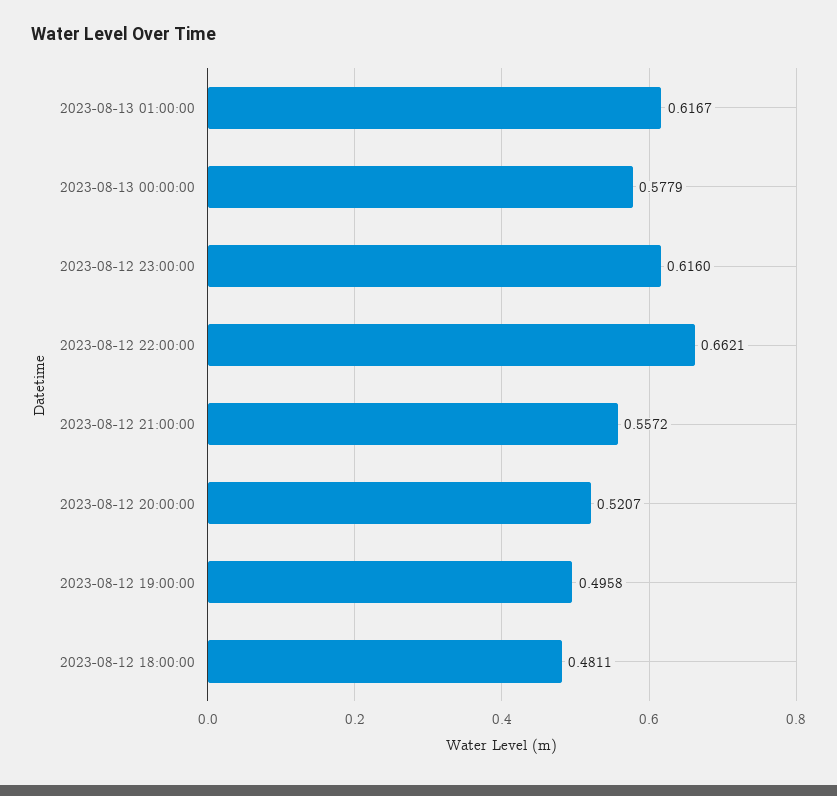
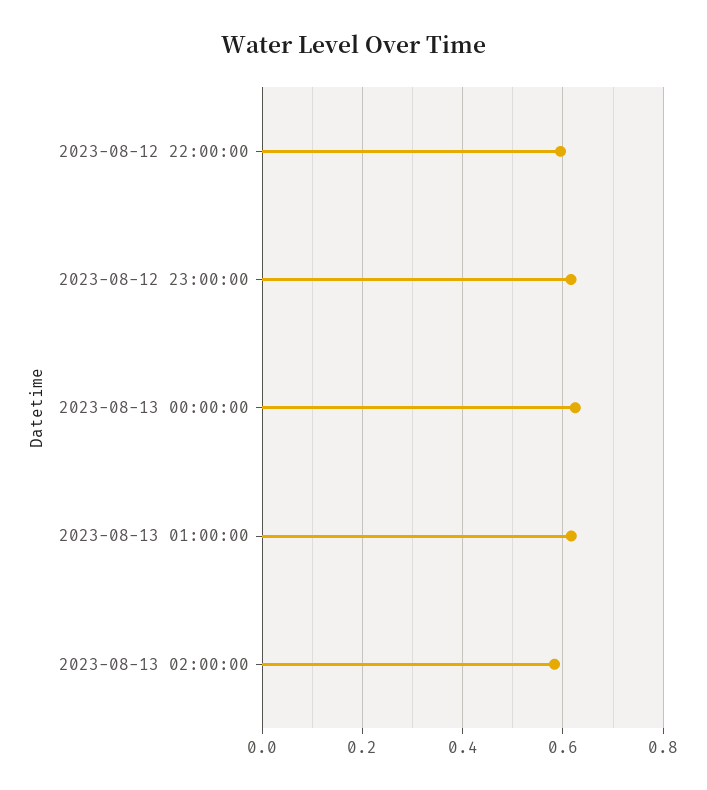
2023-08-13 00:00:00: 0.5779 -> 0.62
2023-08-12 22:00:00: 0.6621 -> 0.6
2023-08-12 21:00:00: 0.5572 -> none
2023-08-12 20:00:00: 0.5207 -> none
2023-08-12 19:00:00: 0.4958 -> none
2023-08-12 18:00:00: 0.4811 -> none
2023-08-13 02:00:00: none -> 0.58

